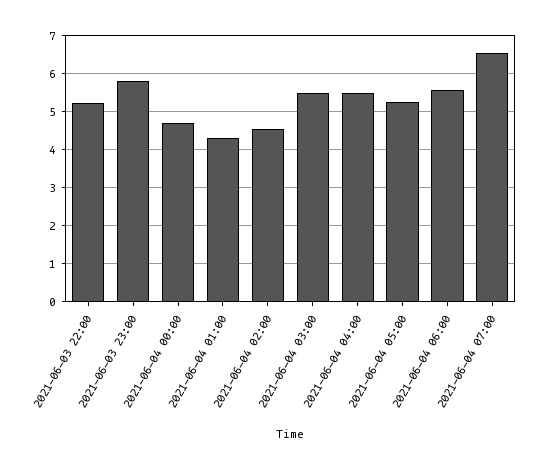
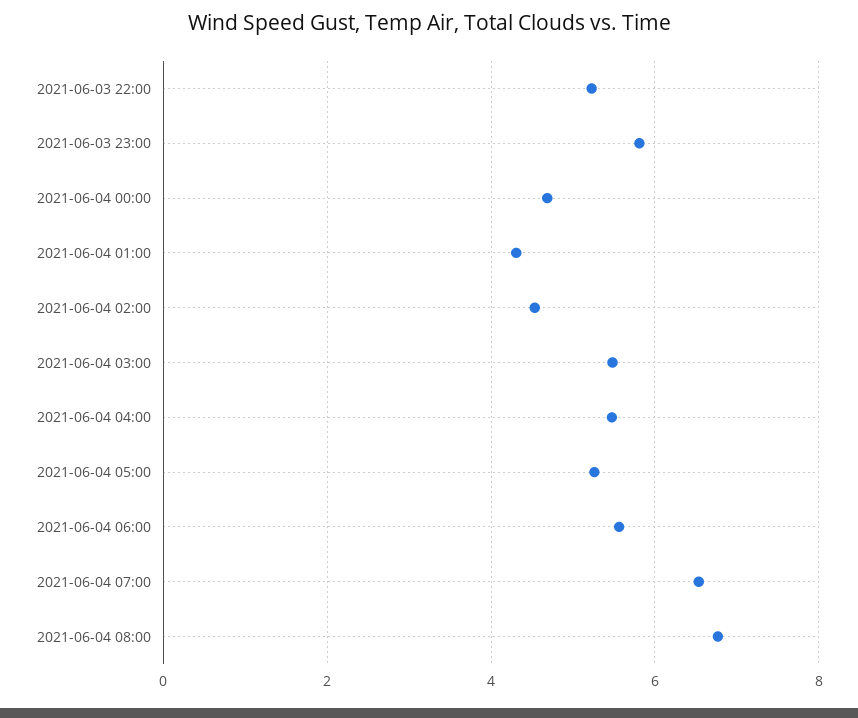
2021-06-04 08:00: none -> 6.8

